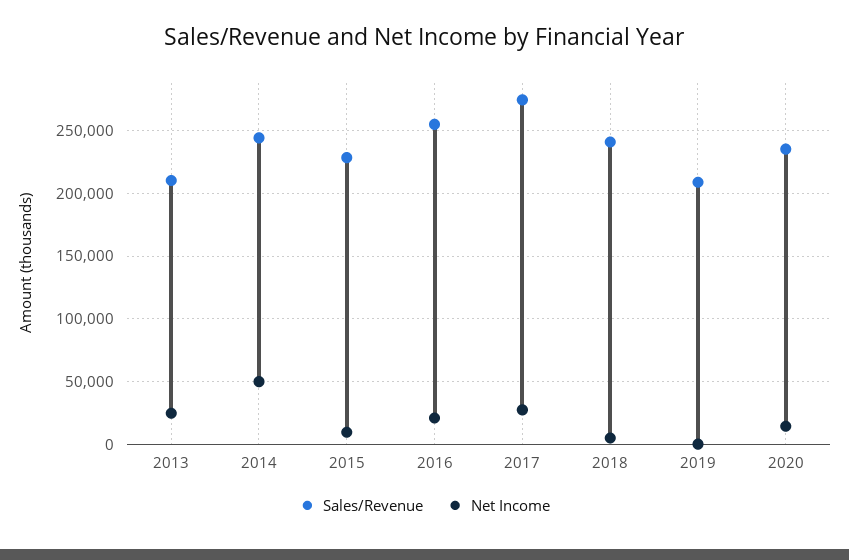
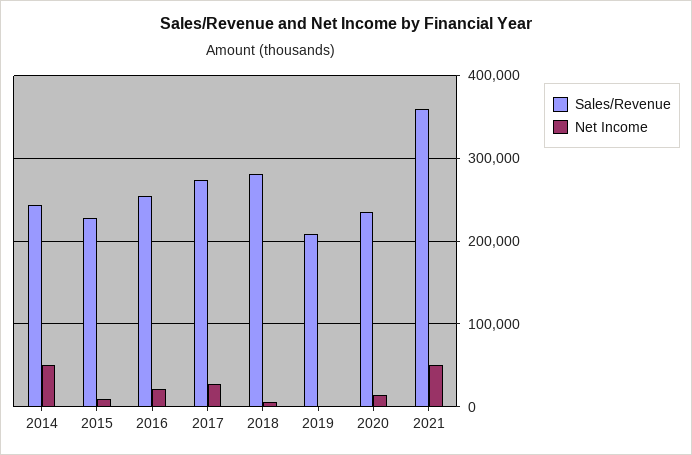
Sales/Revenue, 2013: 210000 -> none
Net Income, 2013: 25000 -> none
Sales/Revenue, 2018: 240000 -> 280000
Sales/Revenue, 2021: none -> 360000
Net Income, 2021: none -> 50000

